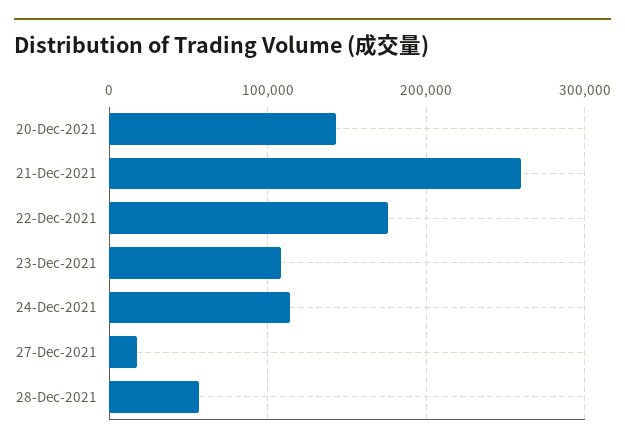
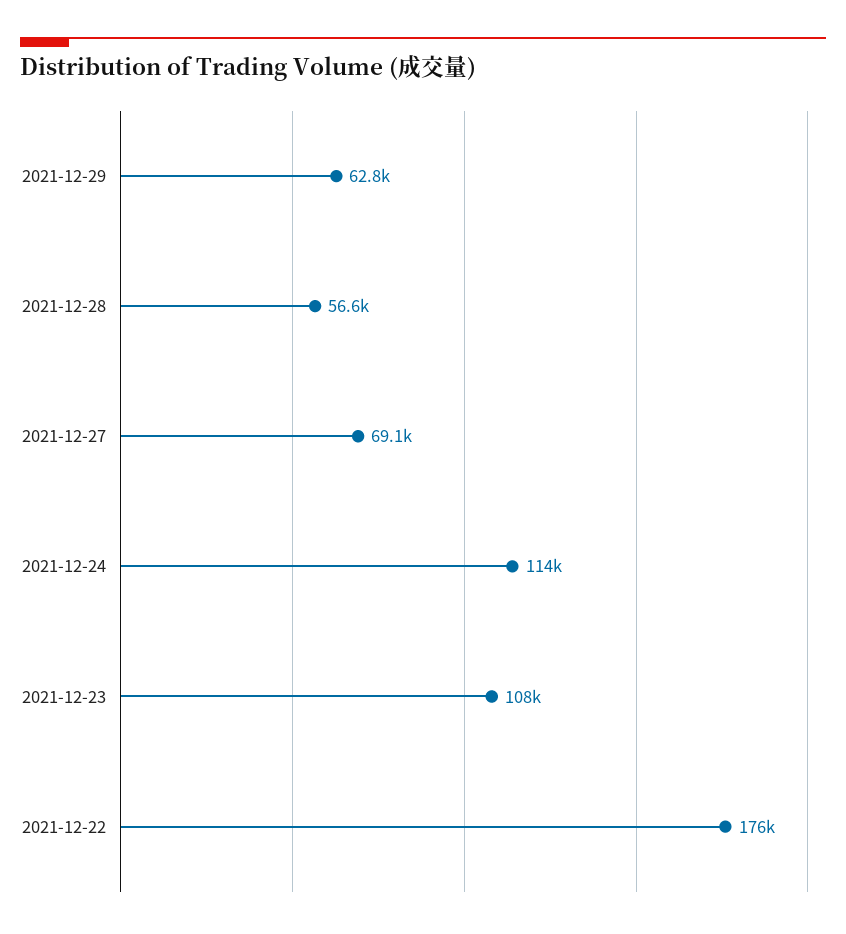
20-Dec-2021: 140000 -> none
21-Dec-2021: 260000 -> none
27-Dec-2021: 20000 -> 69100
2021-12-29: none -> 62800

